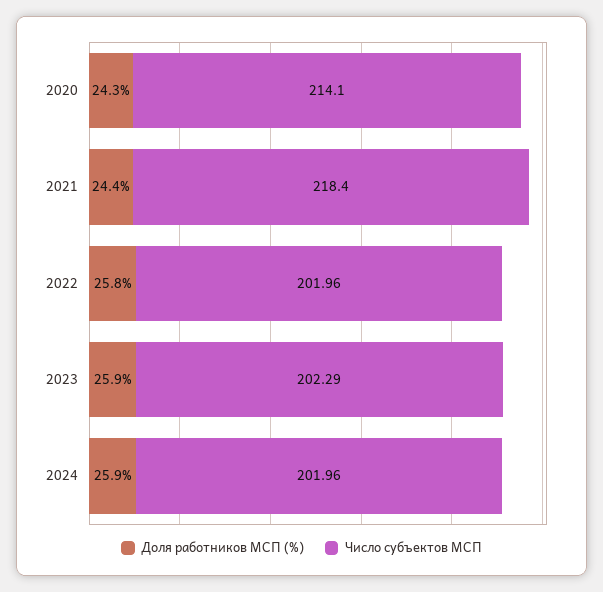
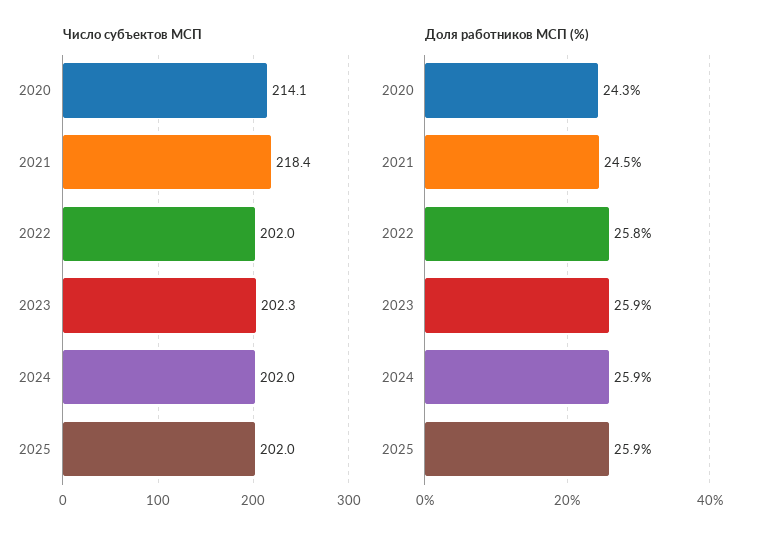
Доля работников МСП (%), 2021: 24.4 -> 24.5
Число субъектов МСП, 2025: none -> 202
Доля работников МСП (%), 2025: none -> 25.9

